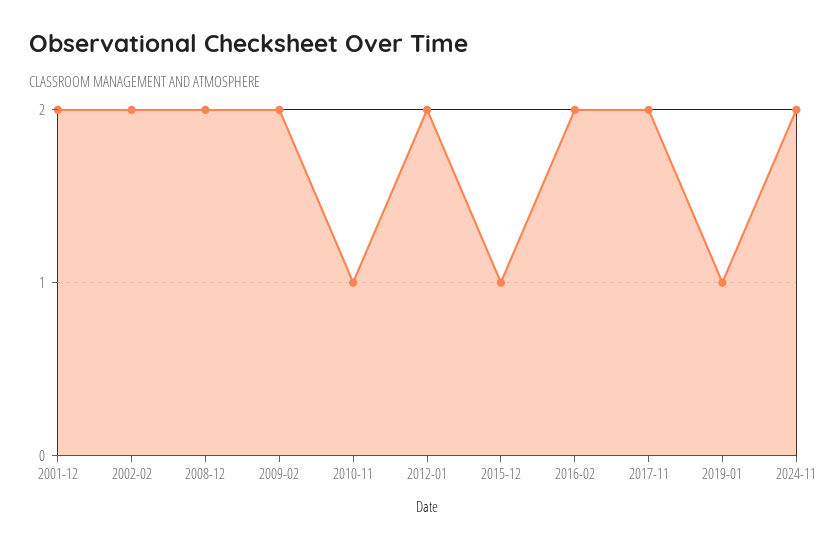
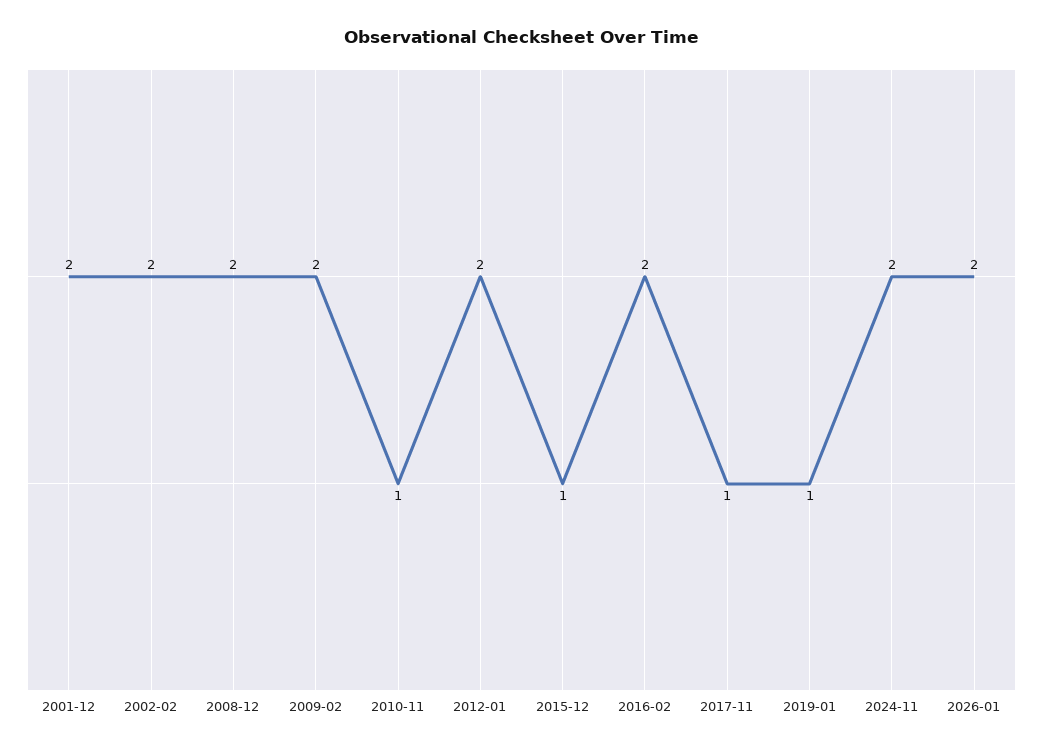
2017-11: 2 -> 1
2026-01: none -> 2

